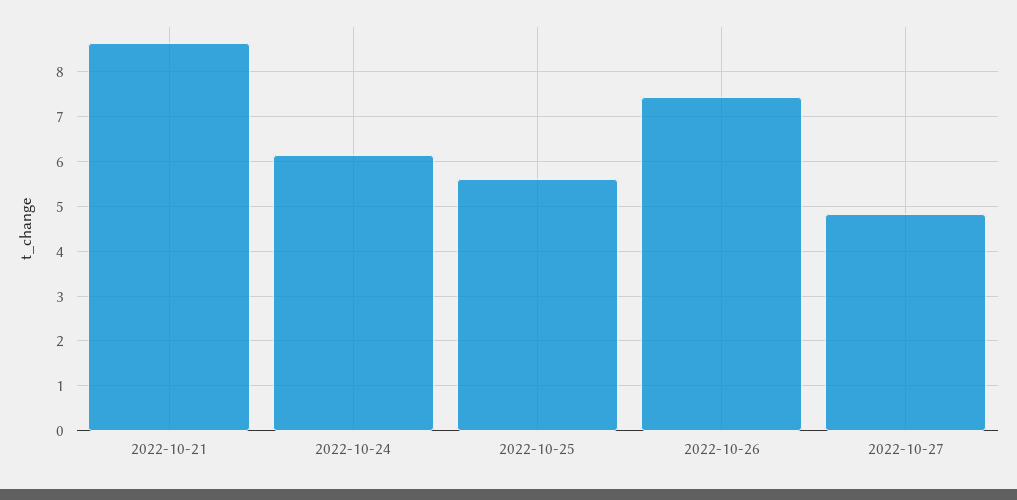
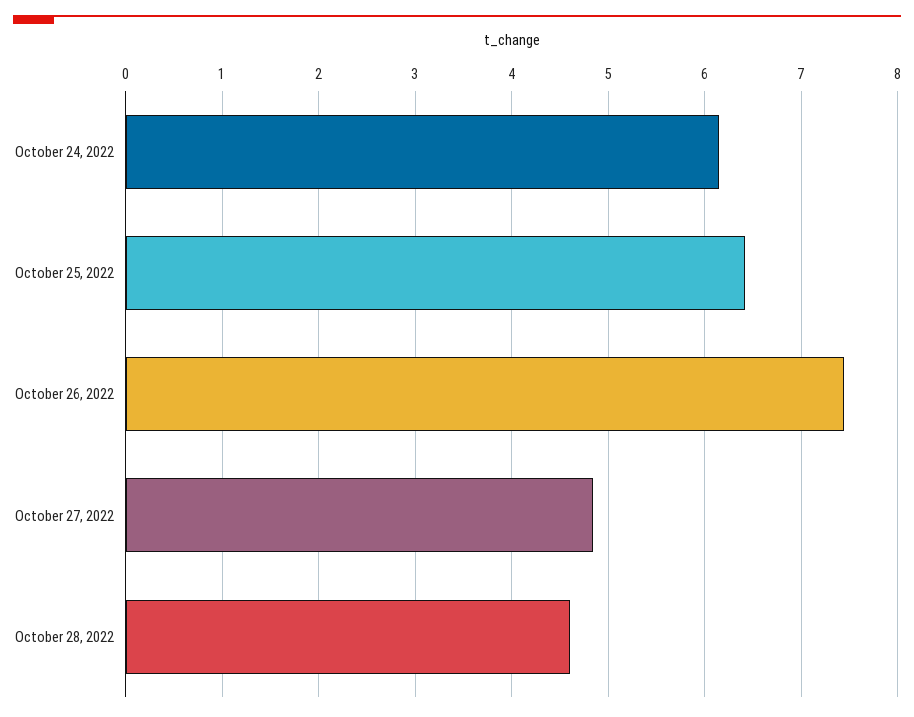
2022-10-21: 8.6 -> none
2022-10-25: 5.6 -> 6.4
October 28, 2022: none -> 4.6

